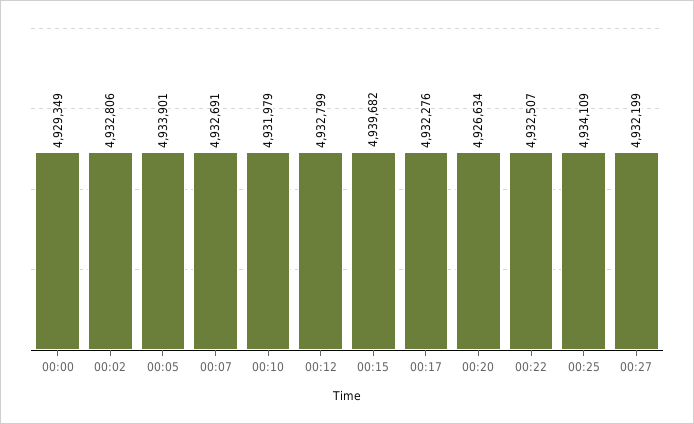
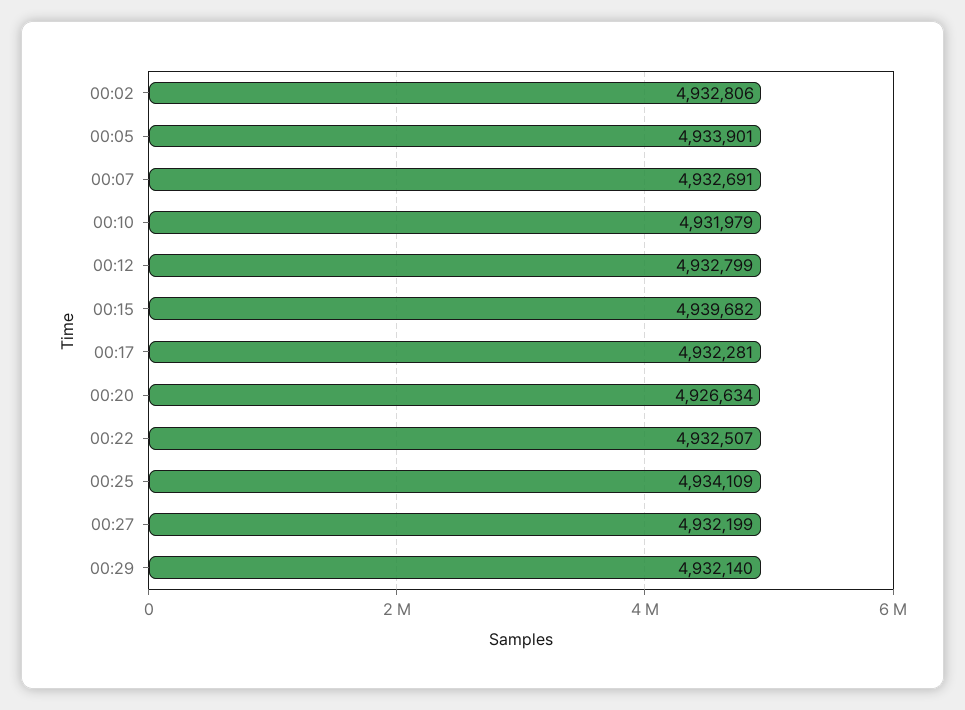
00:00: 4929349 -> none
00:17: 4932276 -> 4932281
00:29: none -> 4932140

